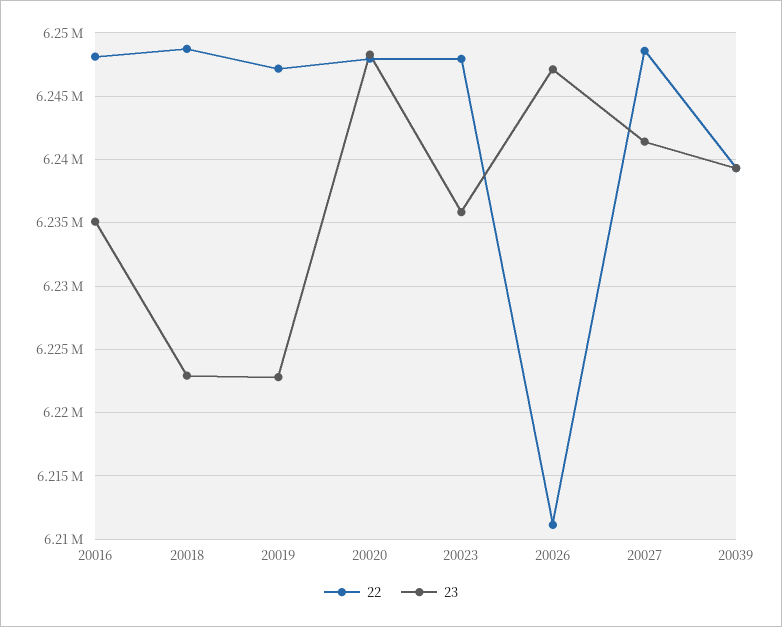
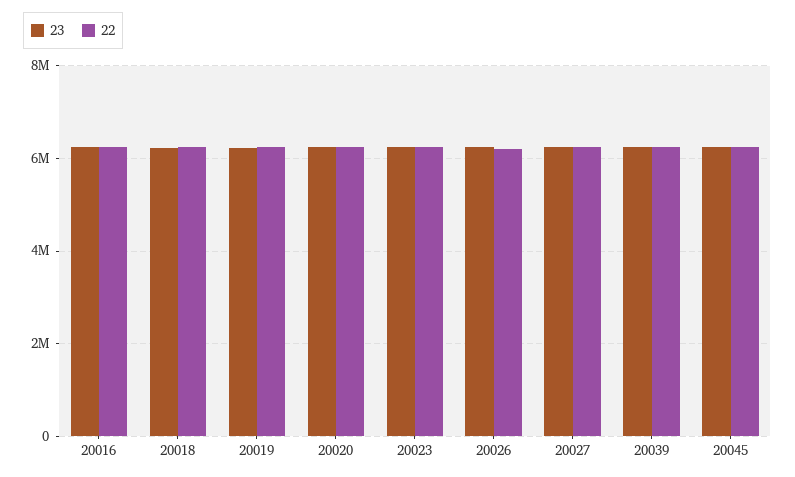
23, 20045: none -> 6200000
22, 20045: none -> 6200000

